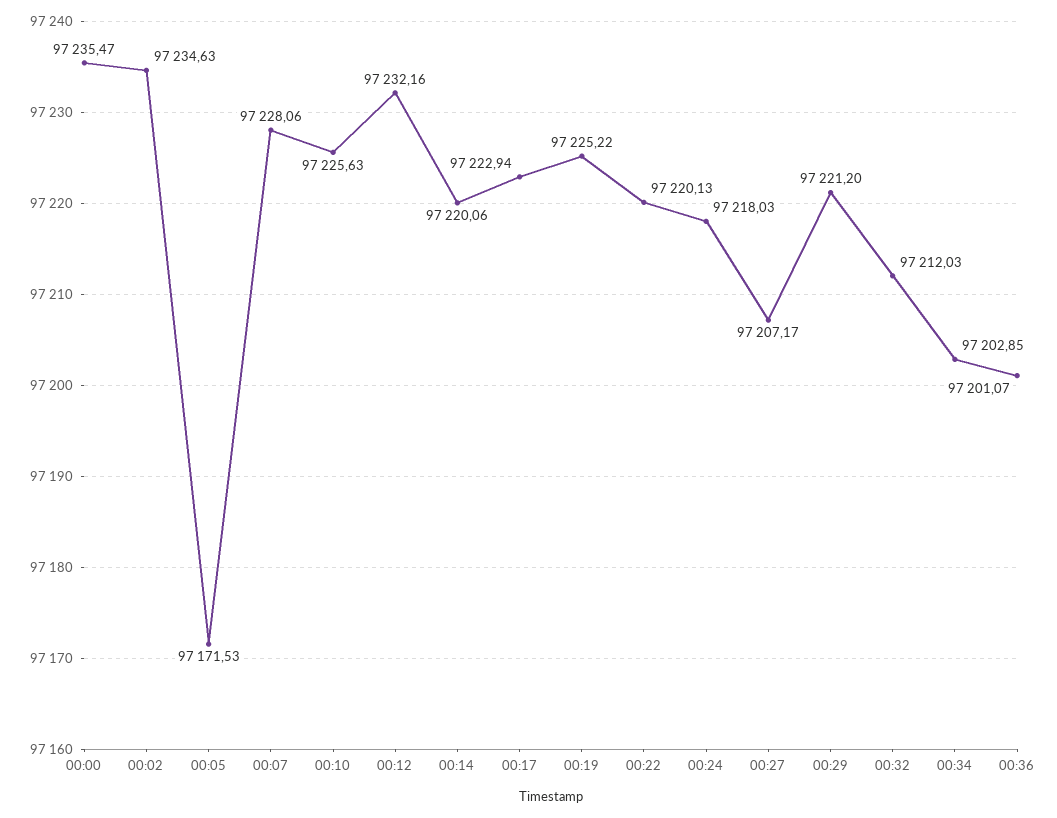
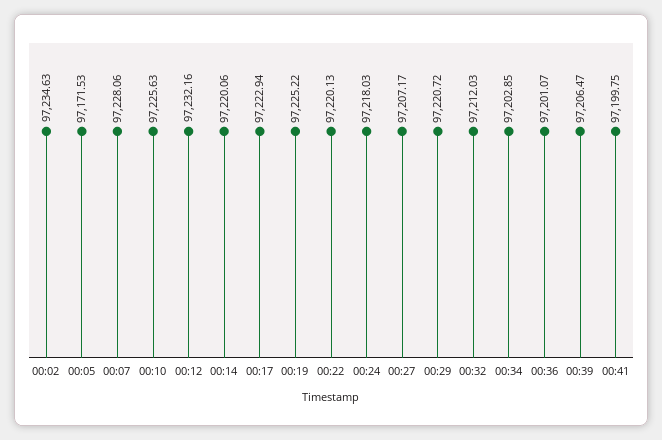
00:00: 97235.47 -> none
00:29: 97221.2 -> 97220.72
00:39: none -> 97206.47
00:41: none -> 97199.75

